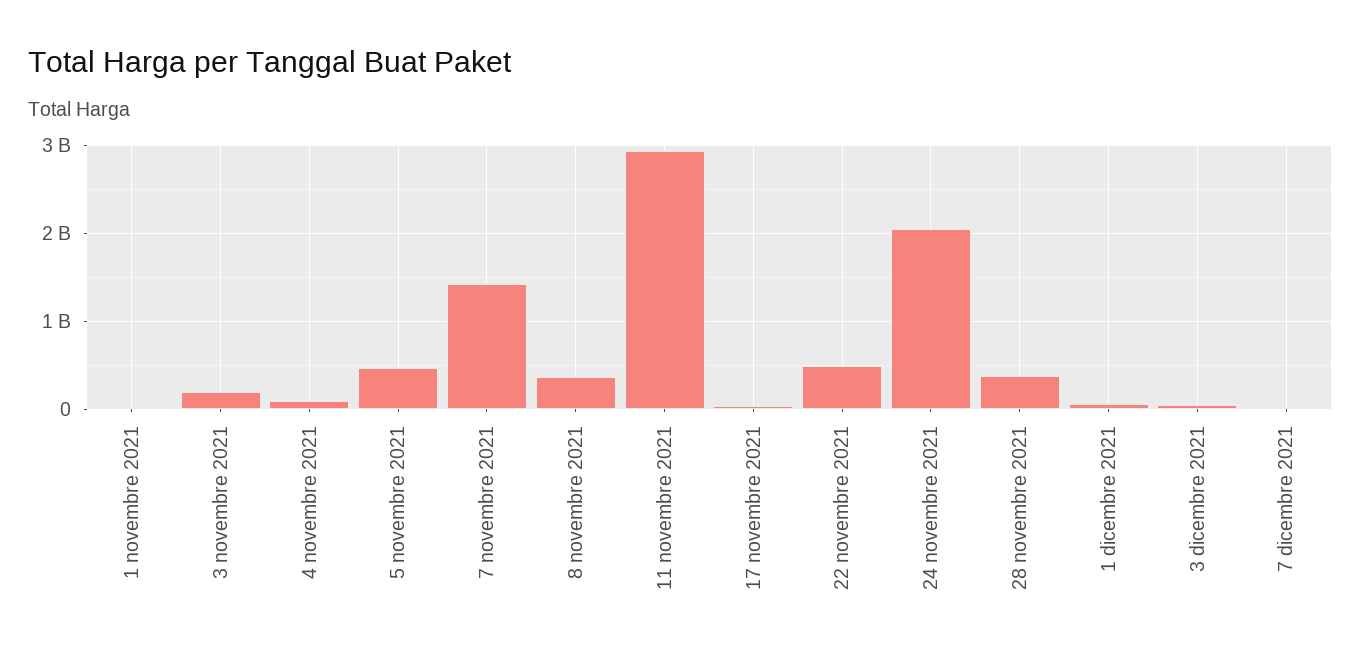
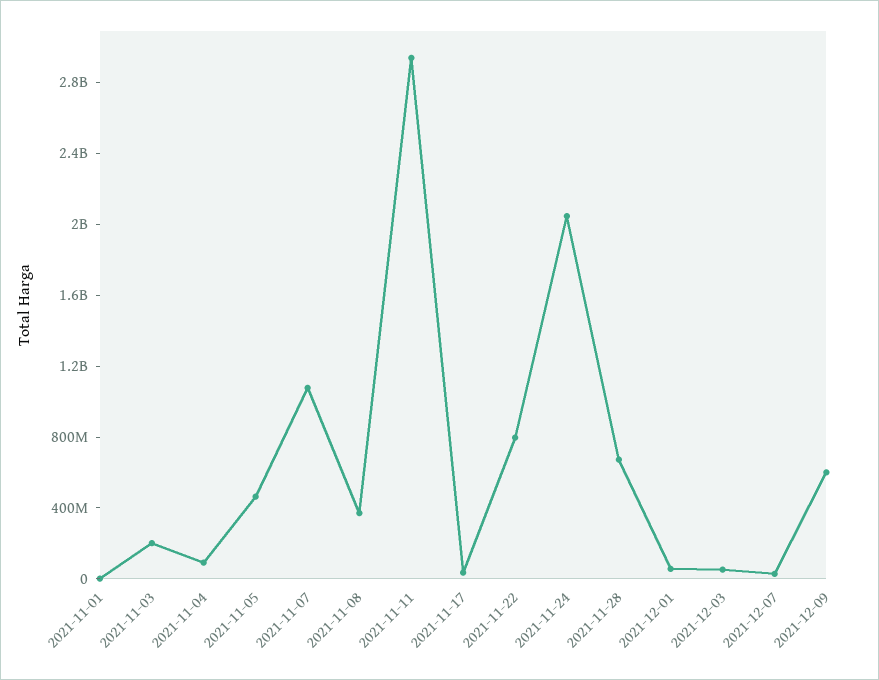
7 novembre 2021: 1400000000 -> 1100000000
22 novembre 2021: 500000000 -> 800000000
28 novembre 2021: 400000000 -> 700000000
2021-12-09: none -> 600000000

